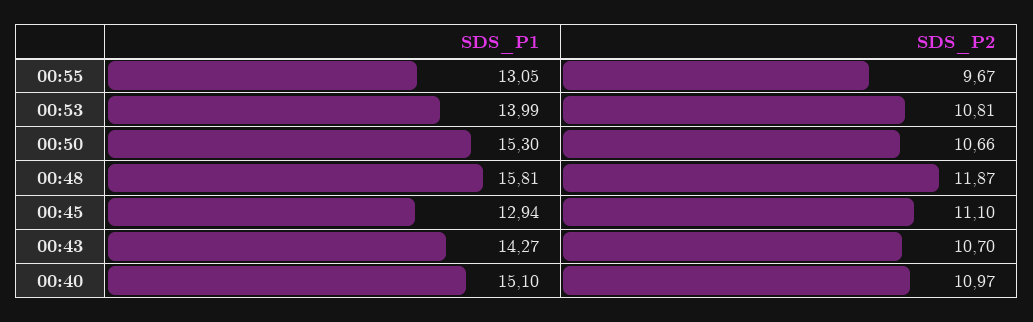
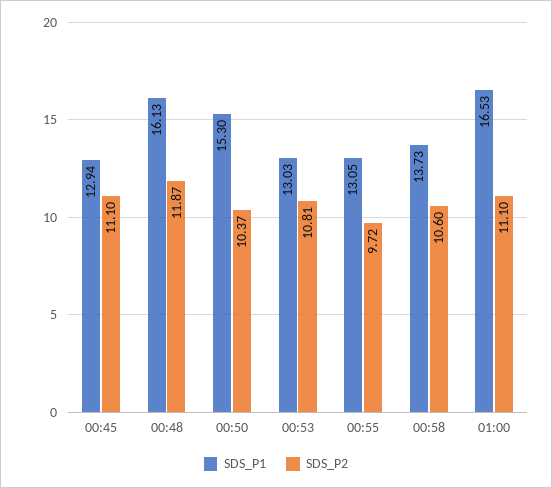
SDS_P2, 00:55: 9.67 -> 9.72
SDS_P1, 00:53: 13.99 -> 13.03
SDS_P2, 00:50: 10.66 -> 10.37
SDS_P1, 00:48: 15.81 -> 16.13
SDS_P1, 00:43: 14.27 -> none
SDS_P2, 00:43: 10.7 -> none
SDS_P1, 00:40: 15.1 -> none
SDS_P2, 00:40: 10.97 -> none
SDS_P1, 00:58: none -> 13.73
SDS_P2, 00:58: none -> 10.6
SDS_P1, 01:00: none -> 16.53
SDS_P2, 01:00: none -> 11.1

